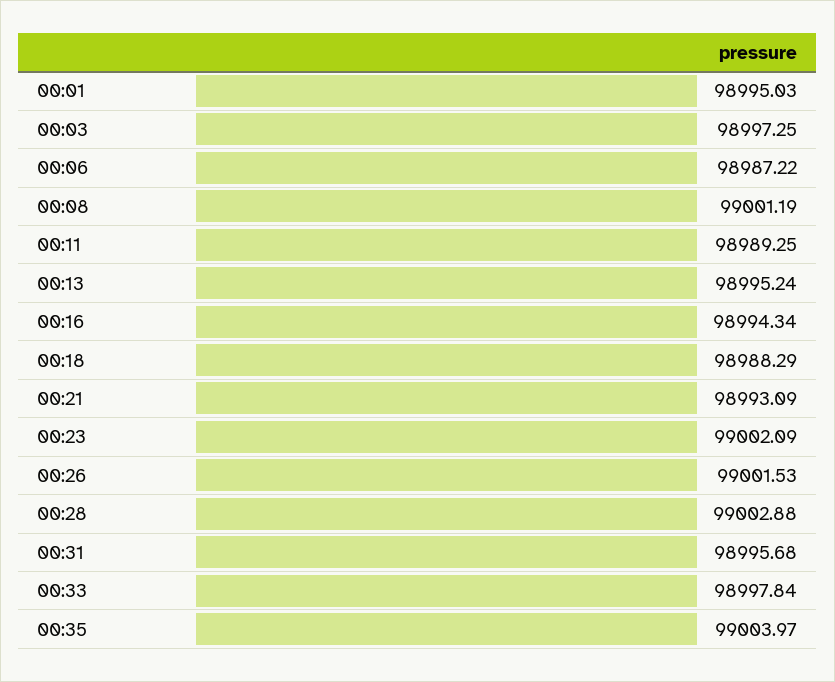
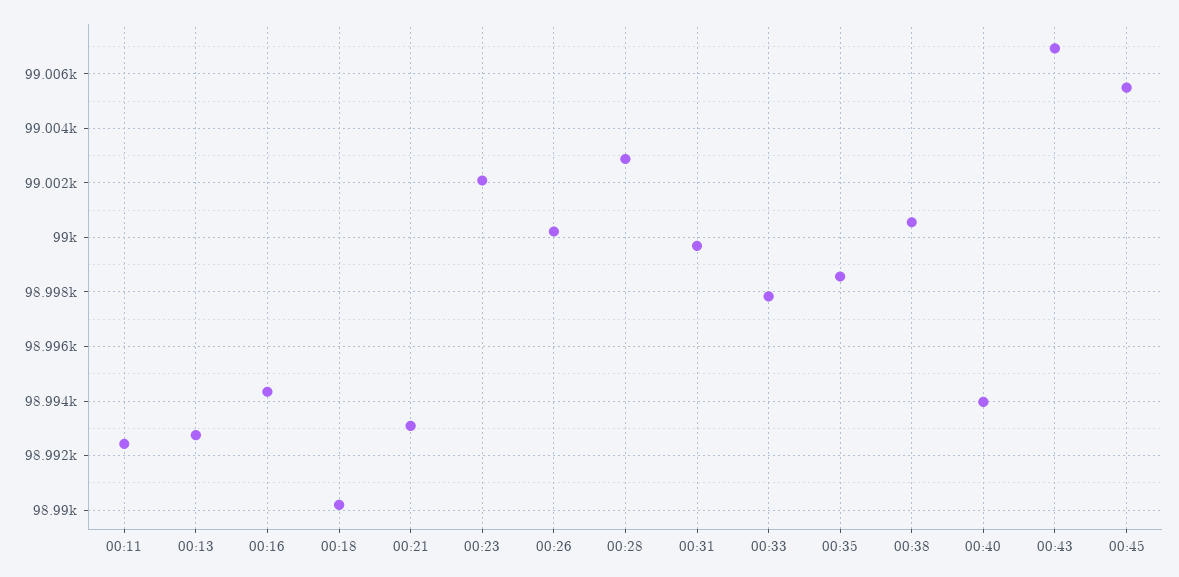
00:01: 98995.03 -> none
00:03: 98997.25 -> none
00:06: 98987.22 -> none
00:08: 99001.19 -> none
00:11: 98989.25 -> 98992.5
00:13: 98995.24 -> 98992.75
00:18: 98988.29 -> 98990.25
00:26: 99001.53 -> 99000.25
00:31: 98995.68 -> 98999.75
00:35: 99003.97 -> 98998.5
00:38: none -> 99000.5
00:40: none -> 98994
00:43: none -> 99007
00:45: none -> 99005.5

